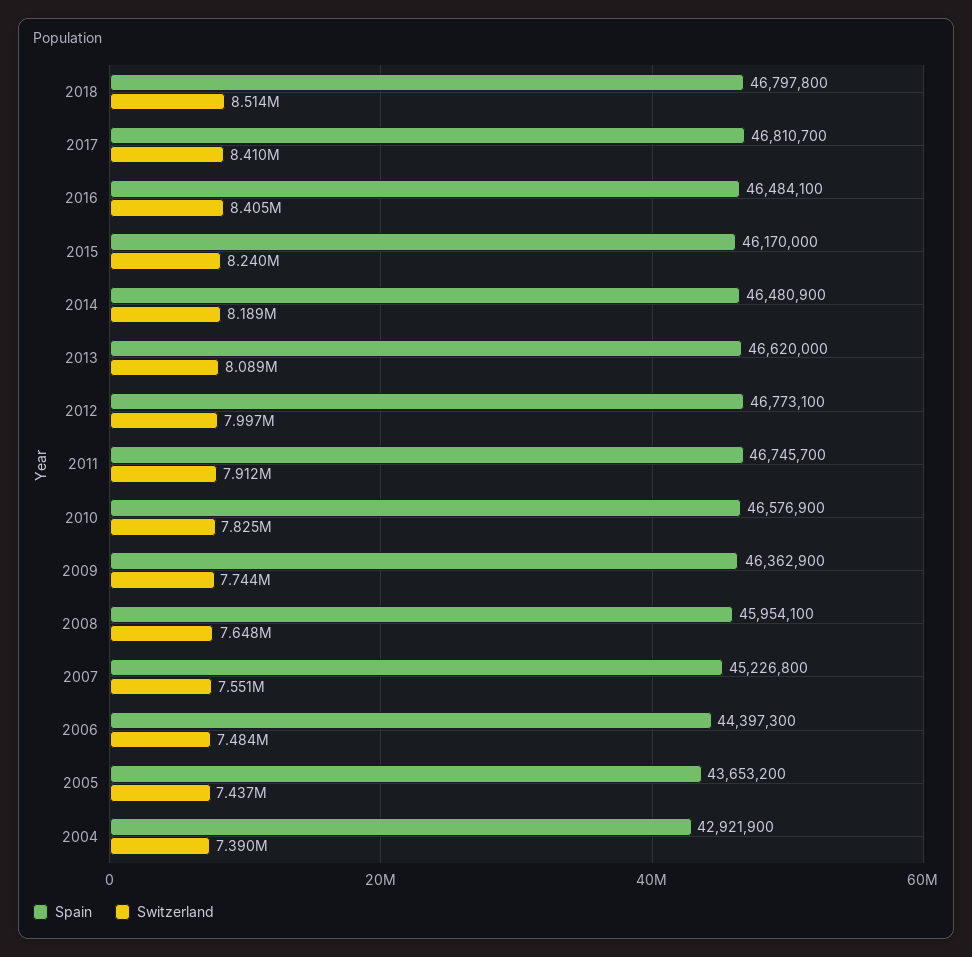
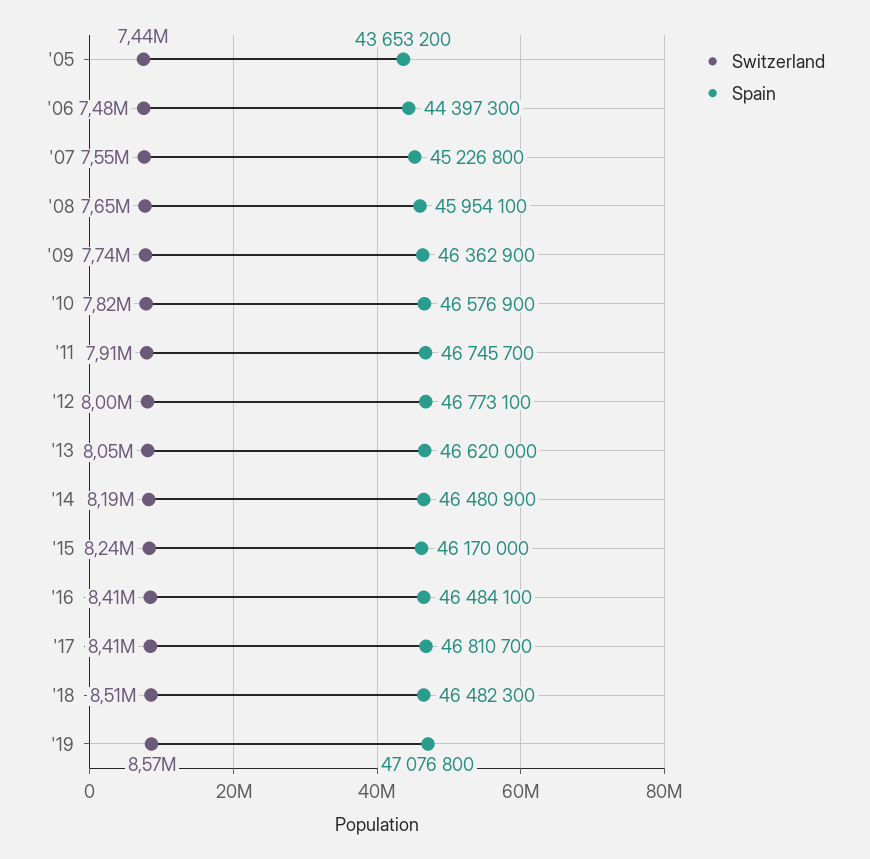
Spain, 2018: 46797800 -> 46482300
Switzerland, 2013: 8089000 -> 8050000
Spain, 2004: 42921900 -> none
Switzerland, 2004: 7390000 -> none
Switzerland, '19: none -> 8570000
Spain, '19: none -> 47076800

